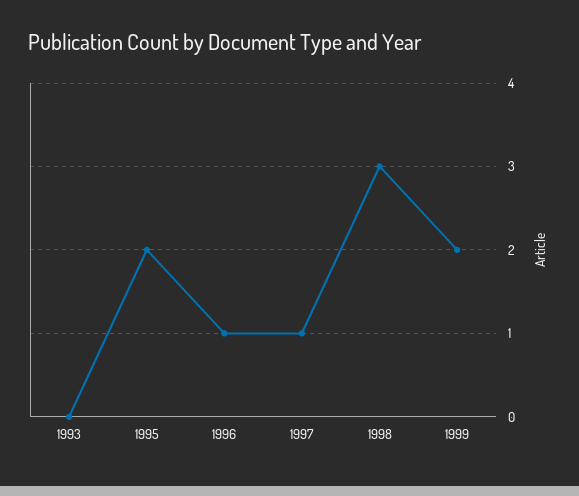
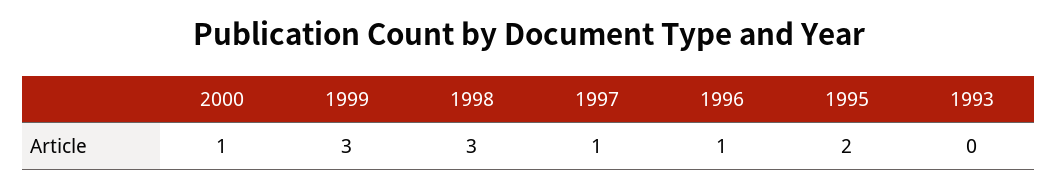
1999: 2 -> 3
2000: none -> 1

